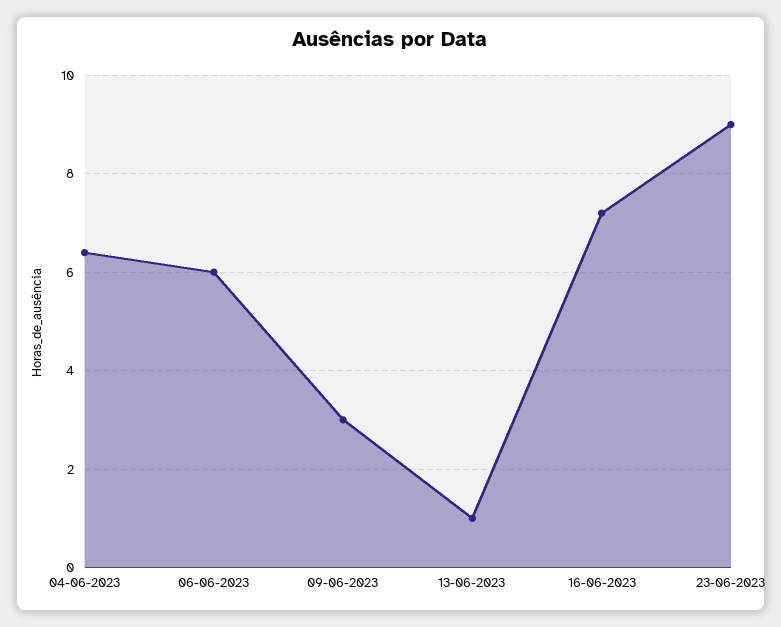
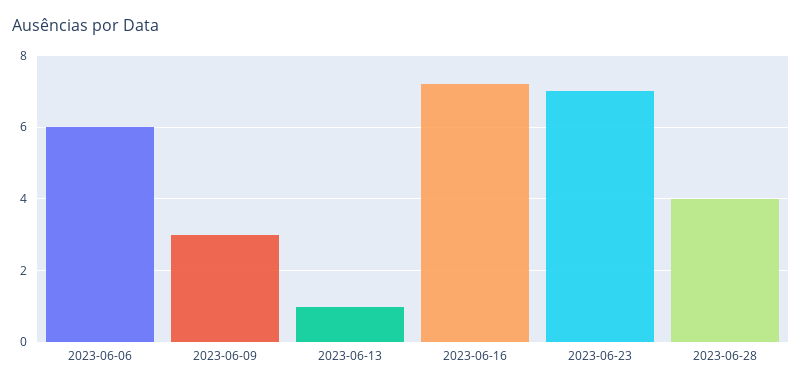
04-06-2023: 6.5 -> none
23-06-2023: 9 -> 7
2023-06-28: none -> 4

